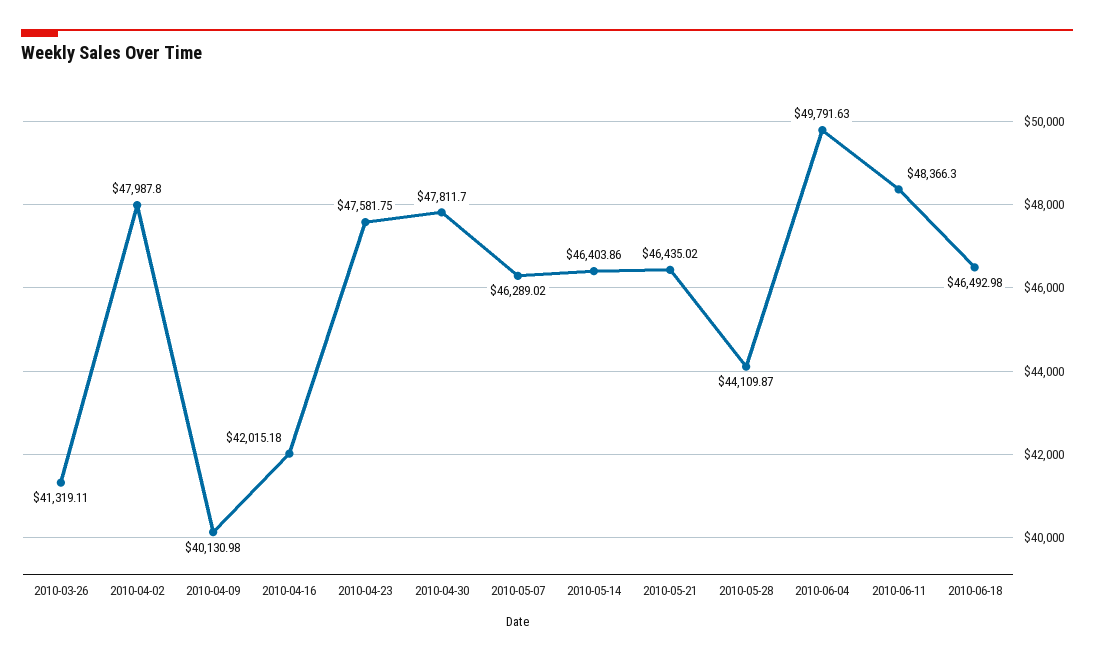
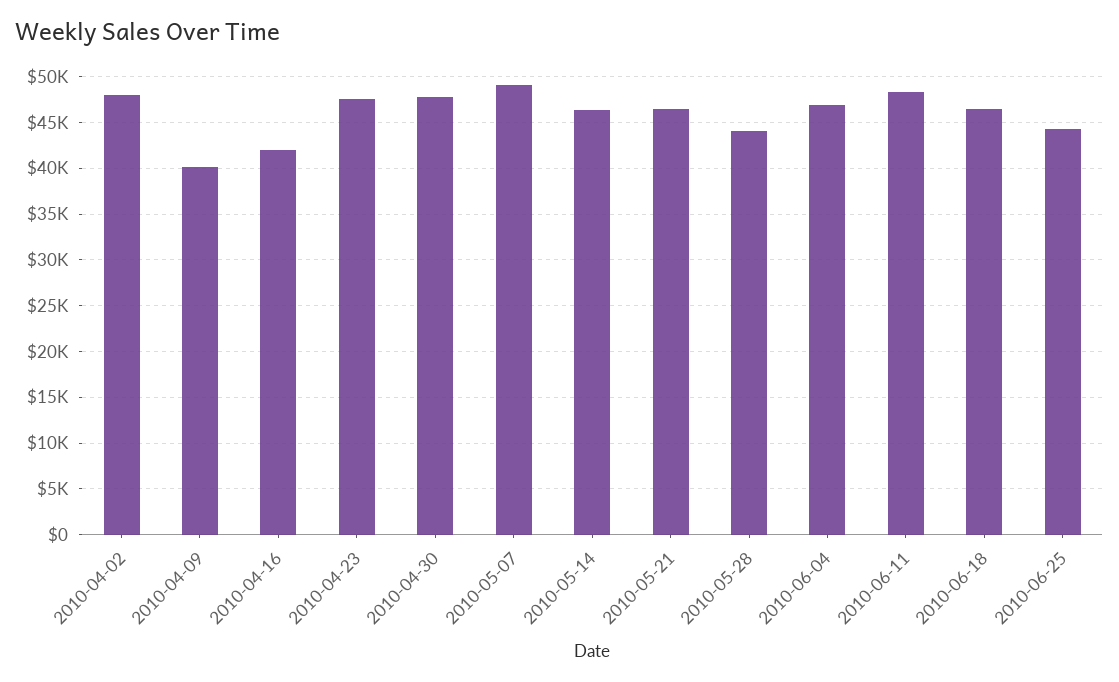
2010-03-26: 41319.11 -> none
2010-05-07: 46289.02 -> 49000
2010-06-04: 49791.63 -> 47000
2010-06-25: none -> 44000

